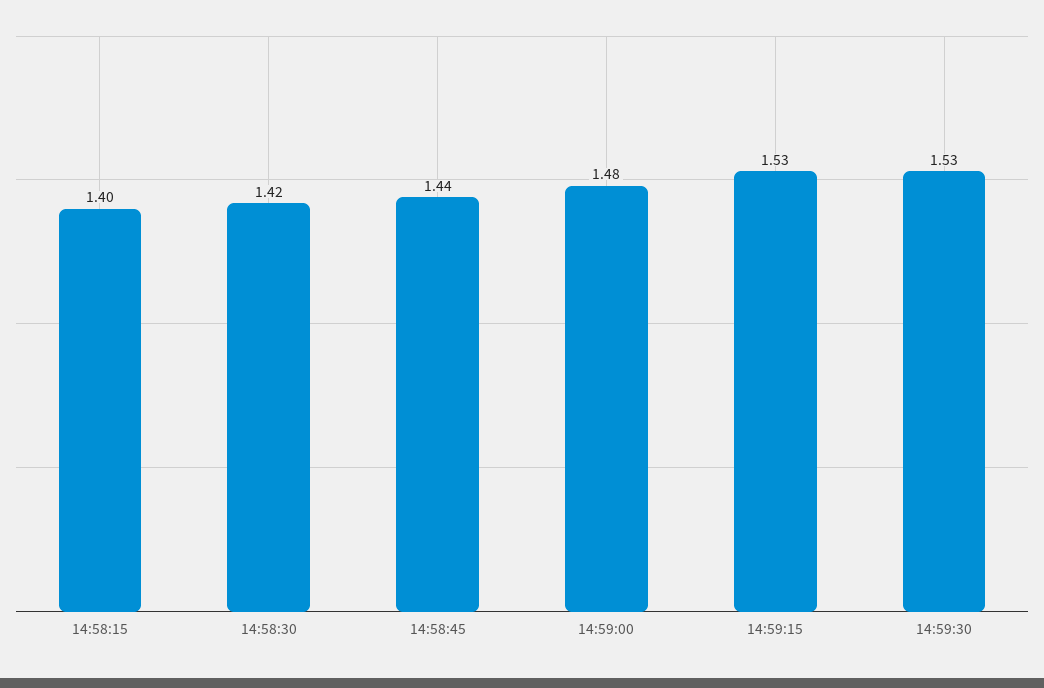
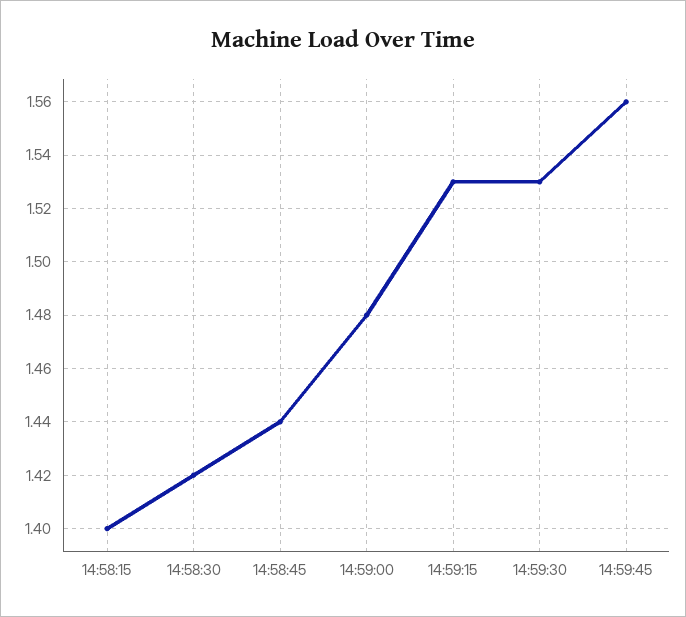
14:59:45: none -> 1.56

